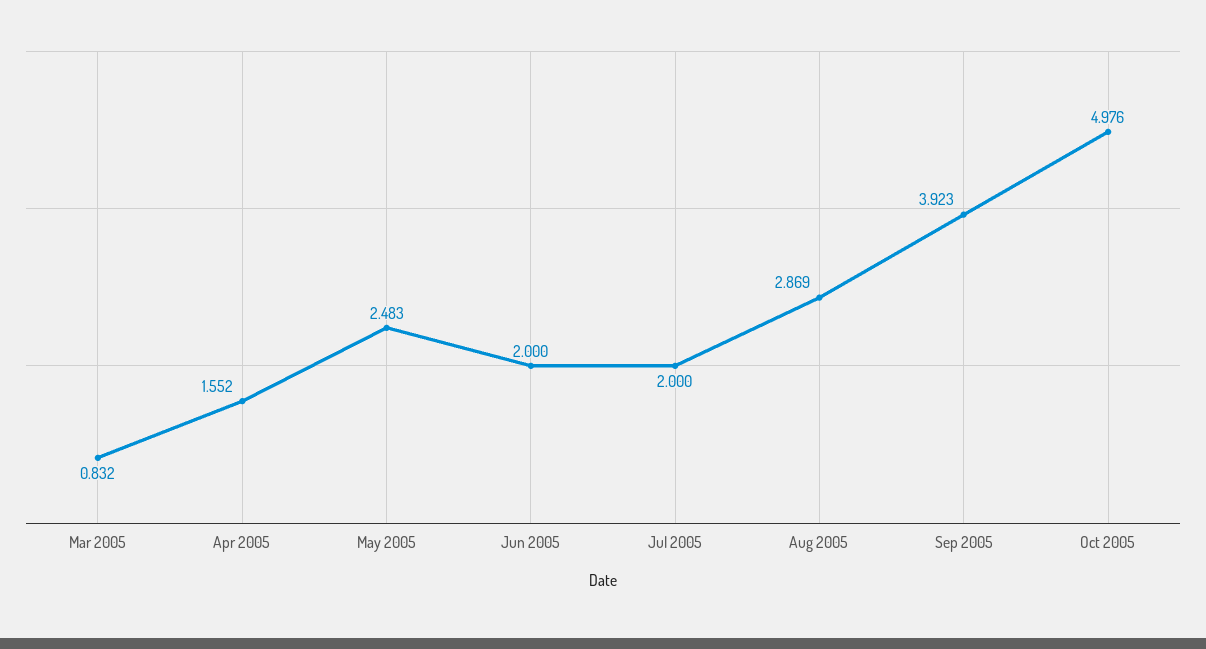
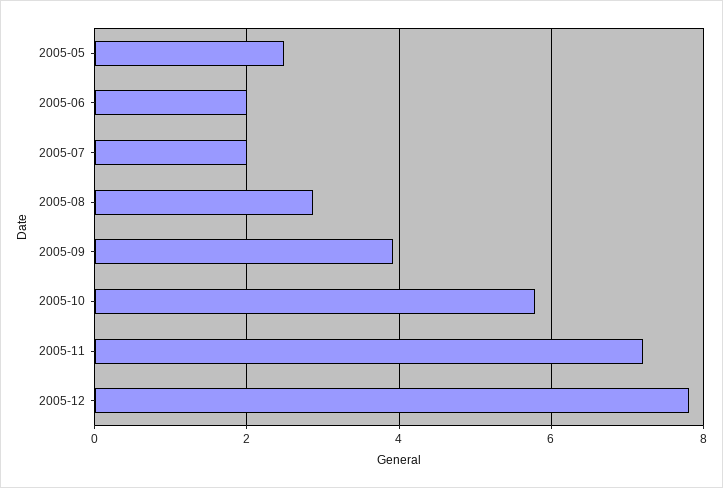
Mar 2005: 0.832 -> none
Apr 2005: 1.552 -> none
Oct 2005: 4.976 -> 5.8
2005-11: none -> 7.2
2005-12: none -> 7.8

